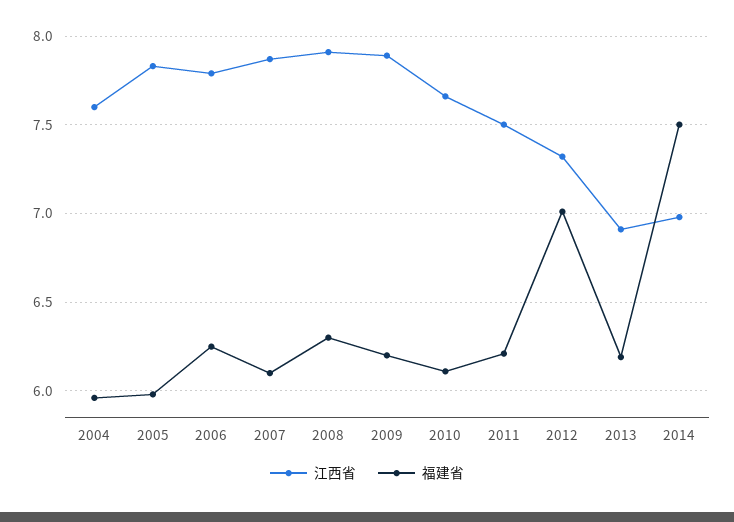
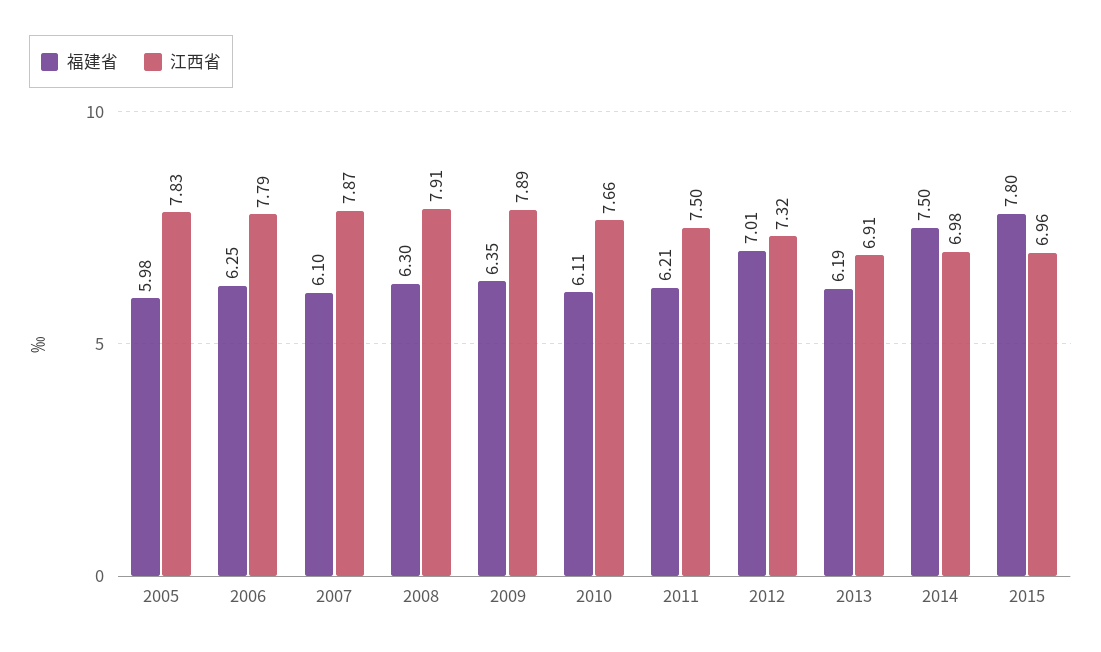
江西省, 2004: 7.6 -> none
福建省, 2004: 5.95 -> none
福建省, 2009: 6.2 -> 6.35
福建省, 2015: none -> 7.8
江西省, 2015: none -> 6.96

